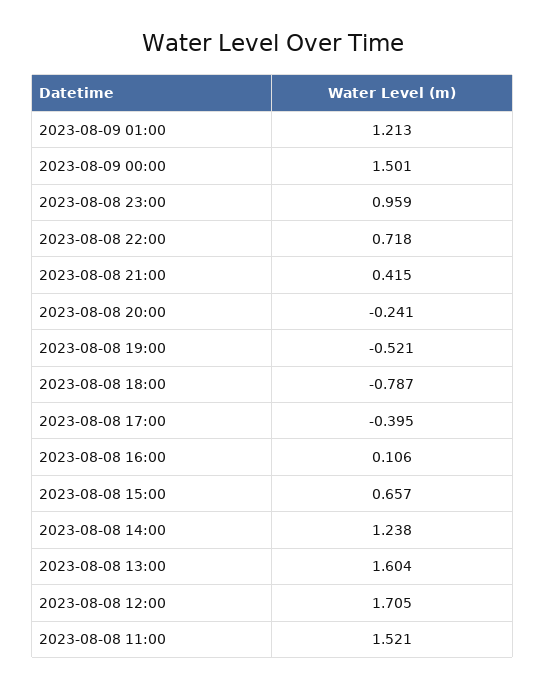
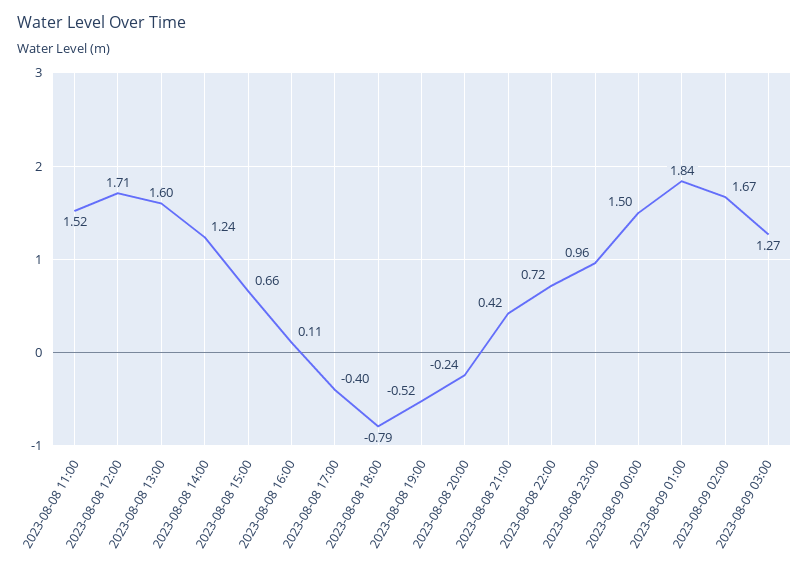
2023-08-09 01:00: 1.213 -> 1.84
2023-08-09 02:00: none -> 1.67
2023-08-09 03:00: none -> 1.27

